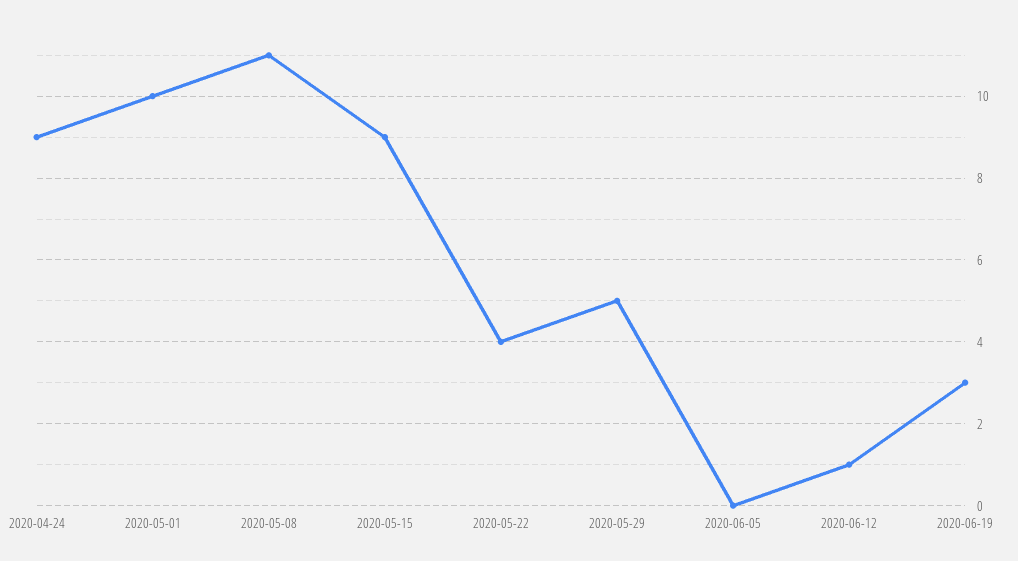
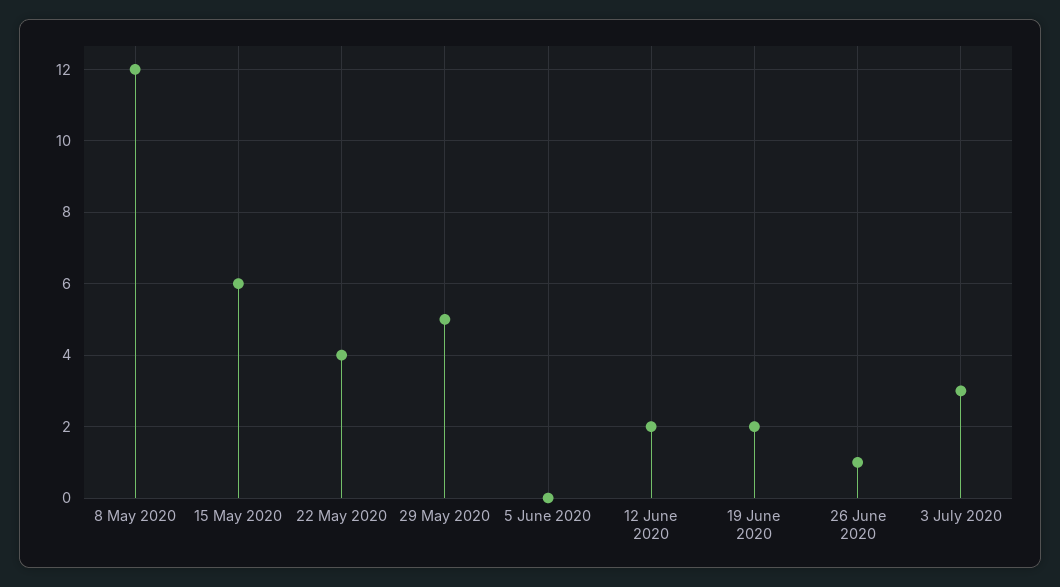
2020-04-24: 9 -> none
2020-05-01: 10 -> none
2020-05-08: 11 -> 12
2020-05-15: 9 -> 6
2020-06-12: 1 -> 2
2020-06-19: 3 -> 2
26 June 2020: none -> 1
3 July 2020: none -> 3

